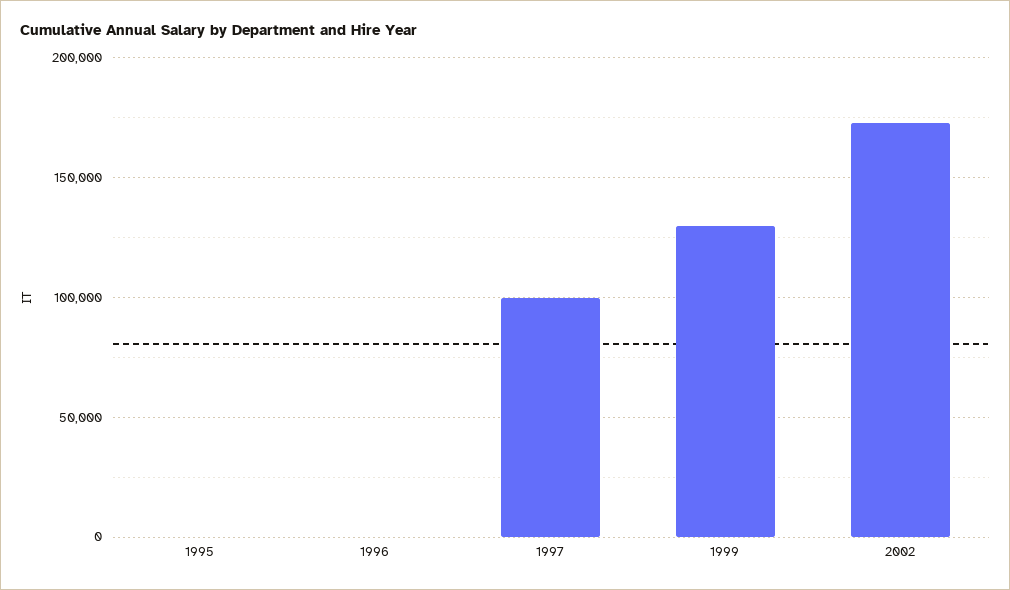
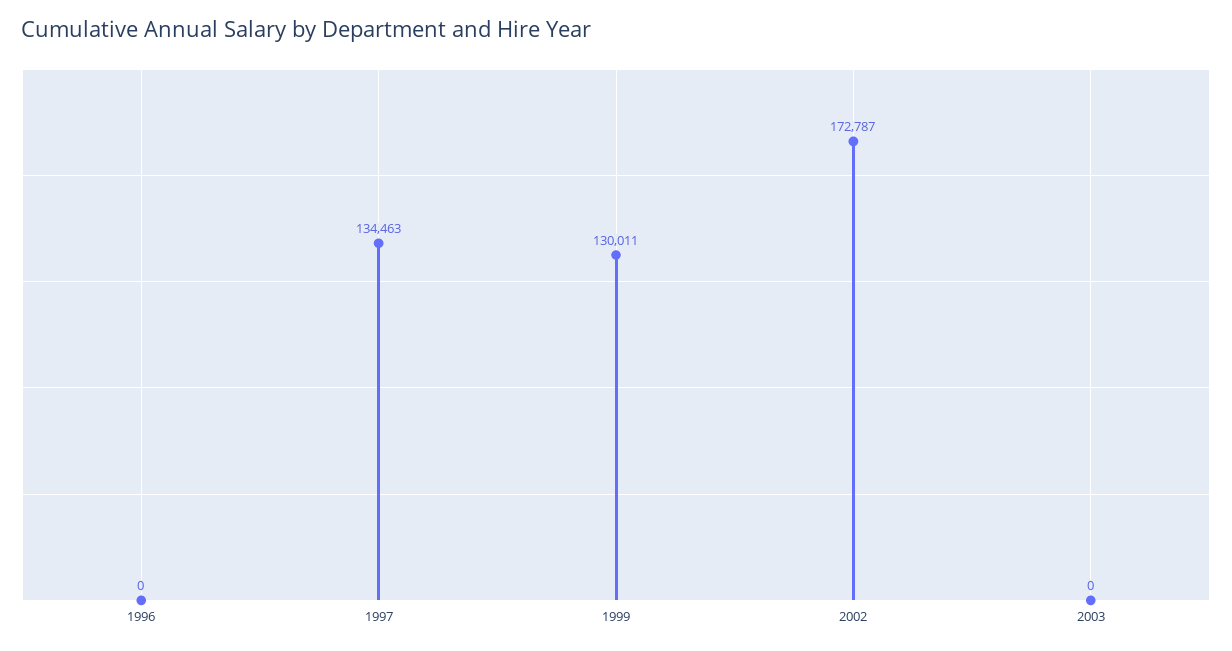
1995: 0 -> none
1997: 100000 -> 134463
2003: none -> 0

